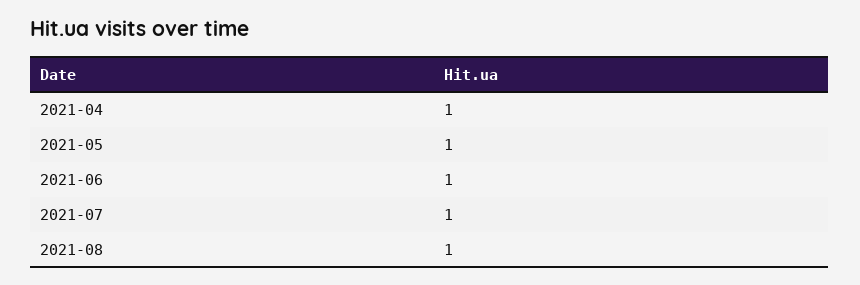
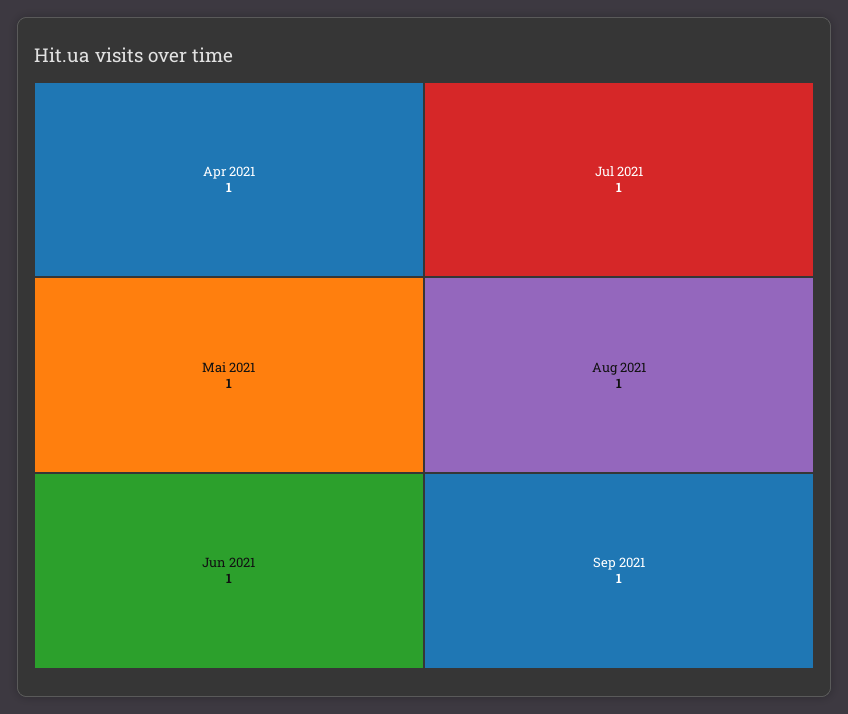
Sep 2021: none -> 1

